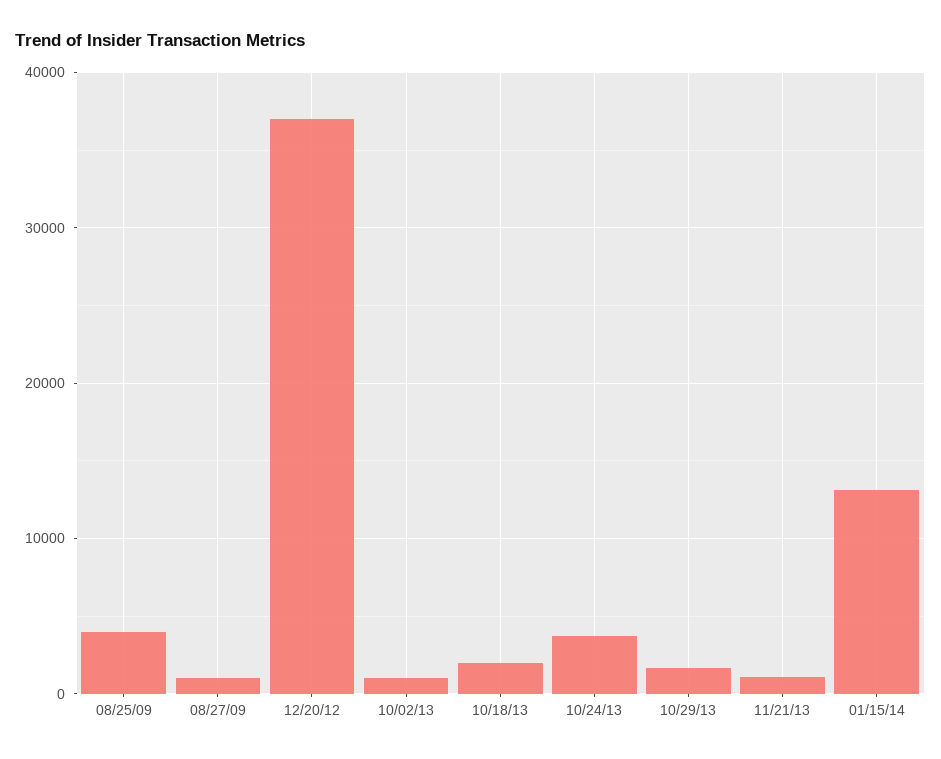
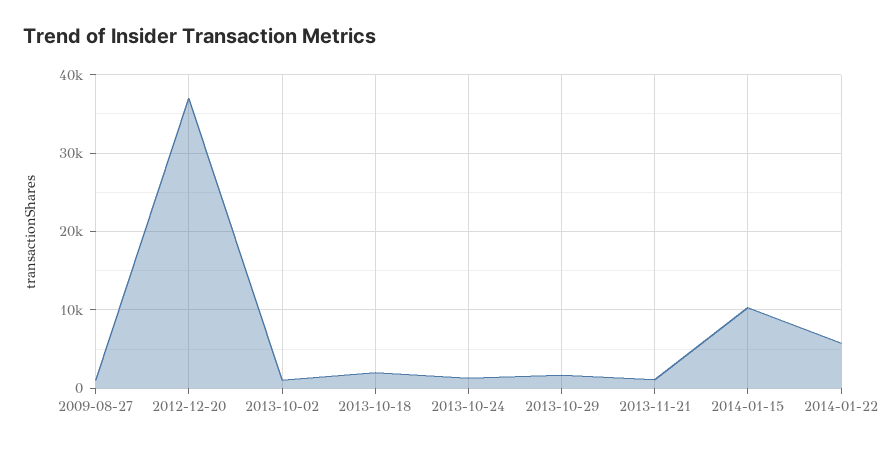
08/25/09: 4000 -> none
10/24/13: 4000 -> 1000
01/15/14: 13000 -> 10000
2014-01-22: none -> 6000

